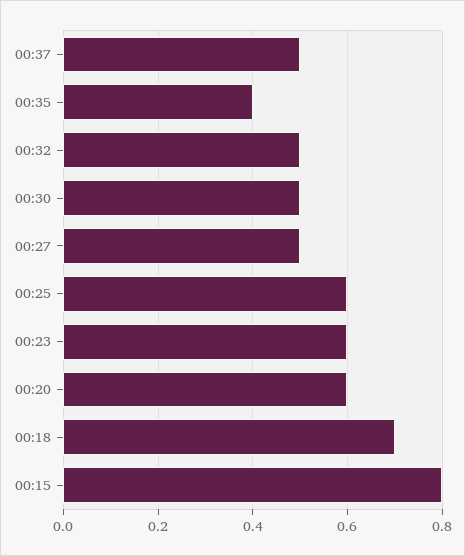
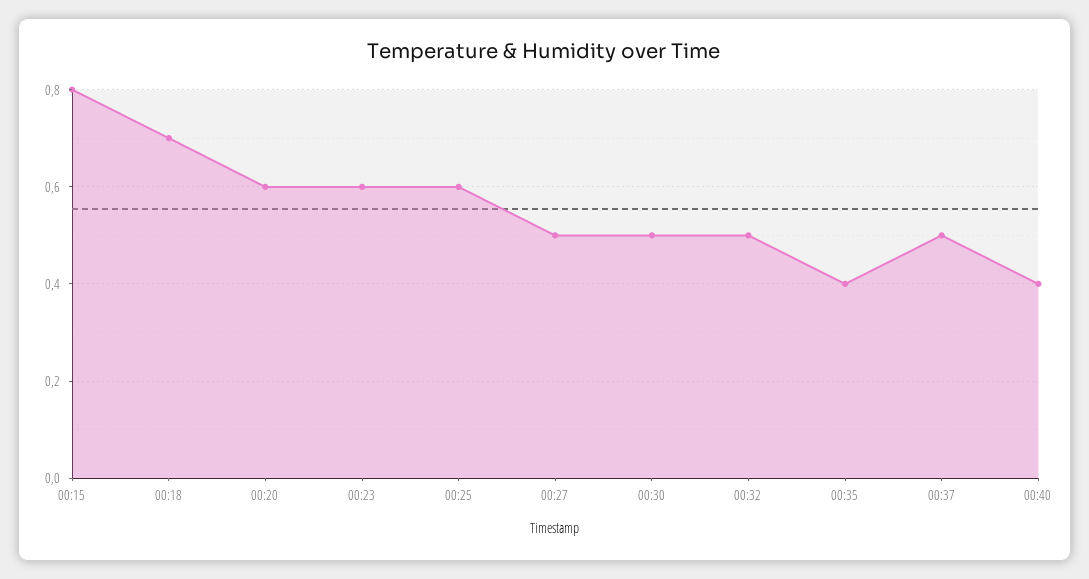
00:40: none -> 0.4

